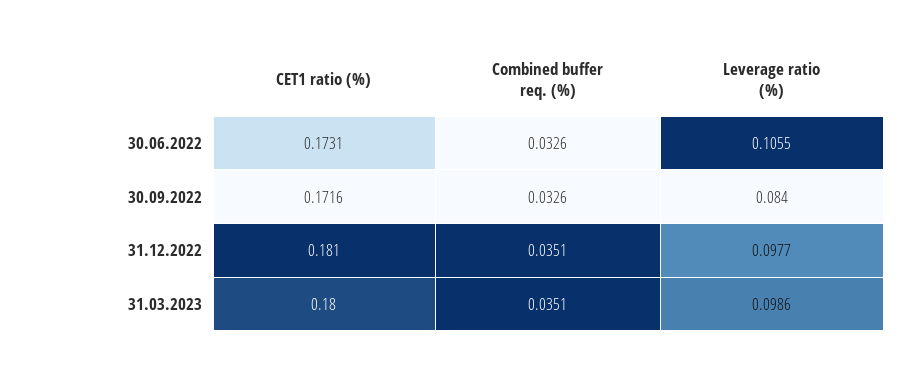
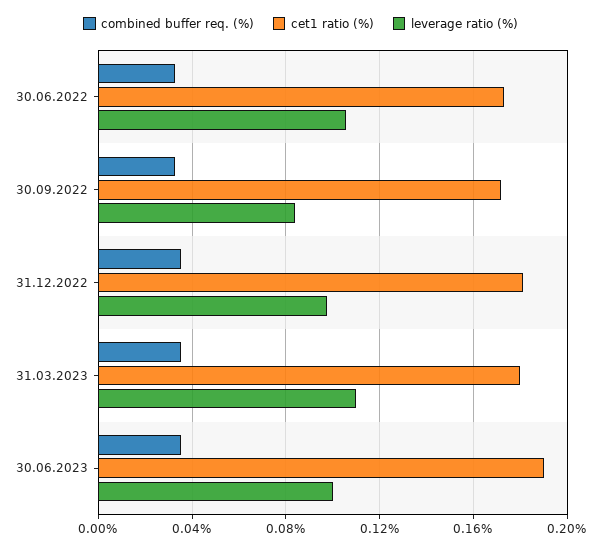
Leverage ratio (%), 31.03.2023: 0.0986 -> 0.11
Combined buffer req. (%), 30.06.2023: none -> 0.035
CET1 ratio (%), 30.06.2023: none -> 0.19
Leverage ratio (%), 30.06.2023: none -> 0.1

